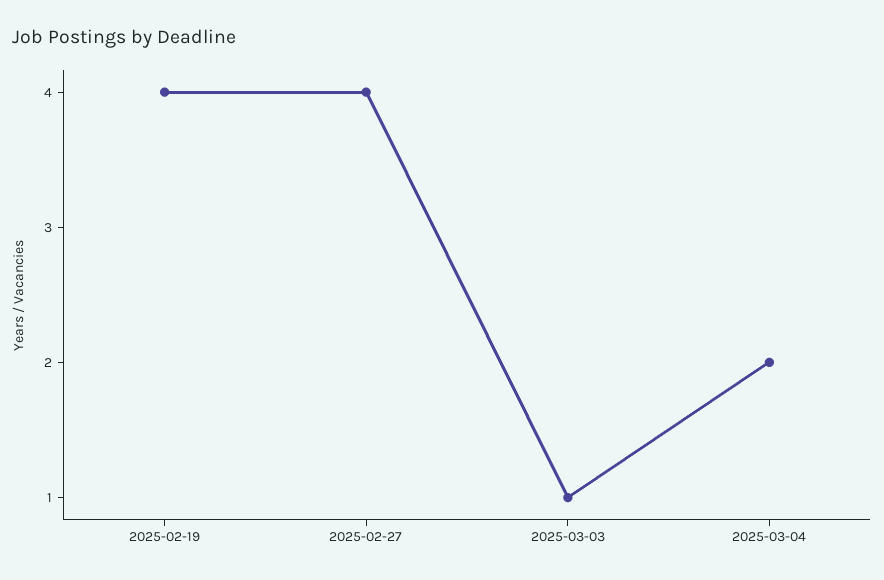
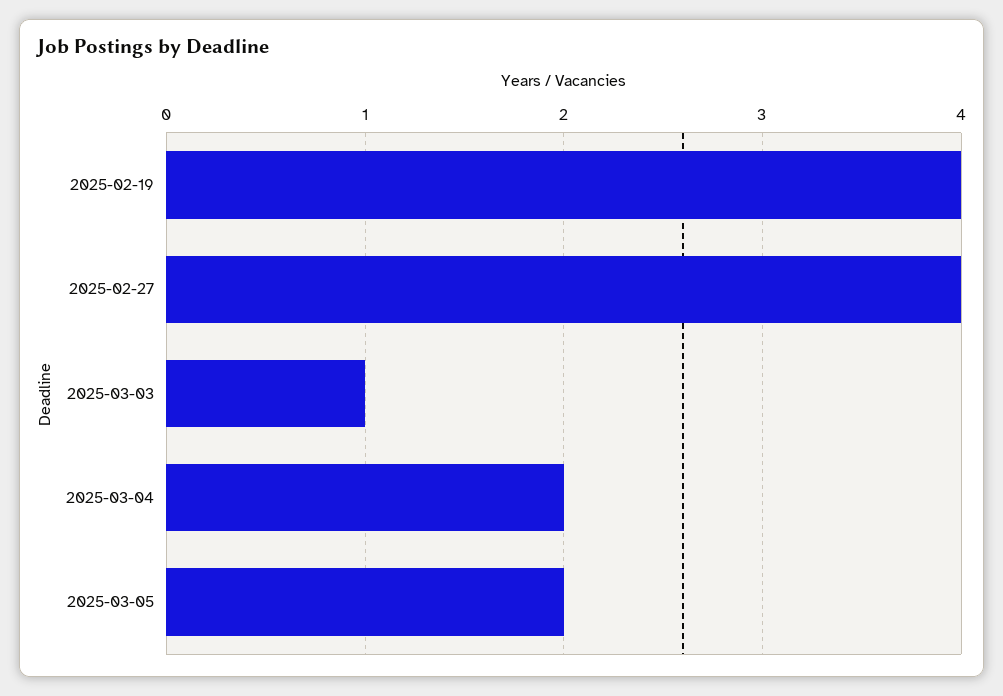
2025-03-05: none -> 2

